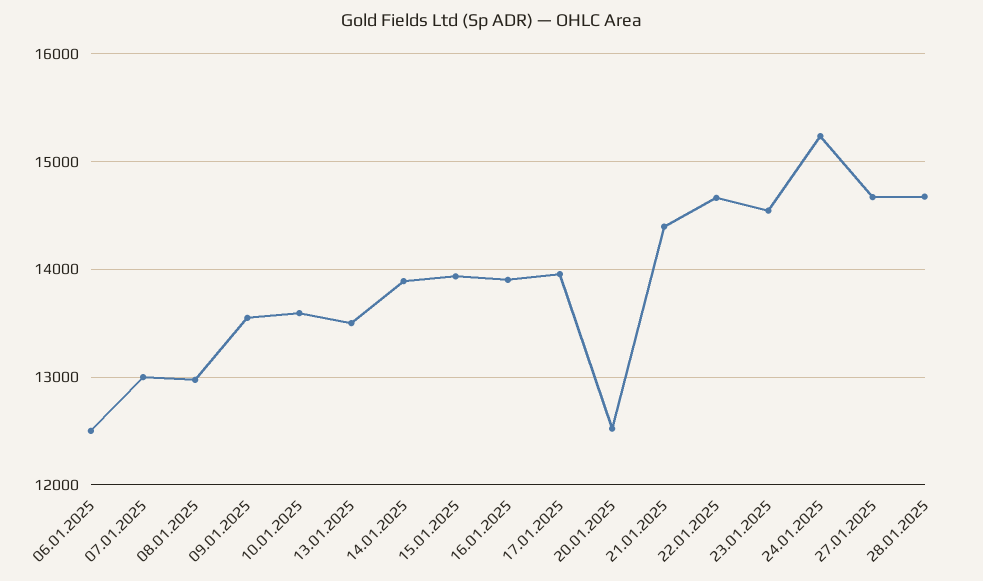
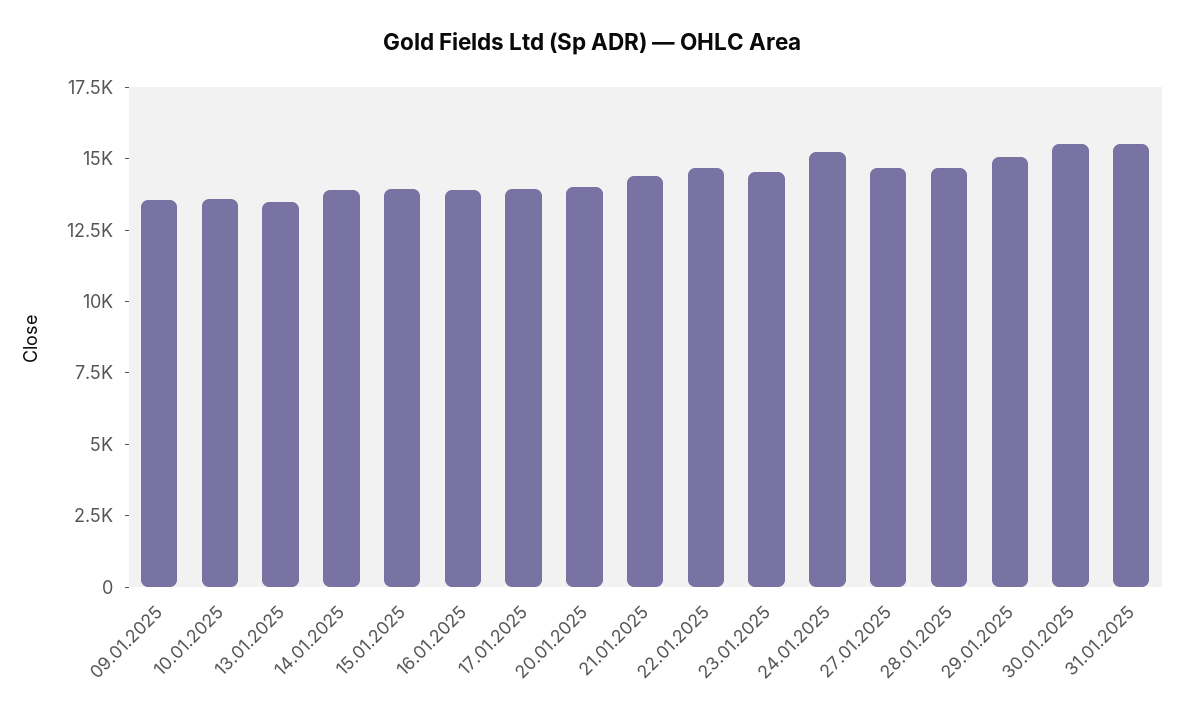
06.01.2025: 12500 -> none
07.01.2025: 13000 -> none
08.01.2025: 13000 -> none
20.01.2025: 12500 -> 14000
29.01.2025: none -> 15000
30.01.2025: none -> 15500
31.01.2025: none -> 15500

